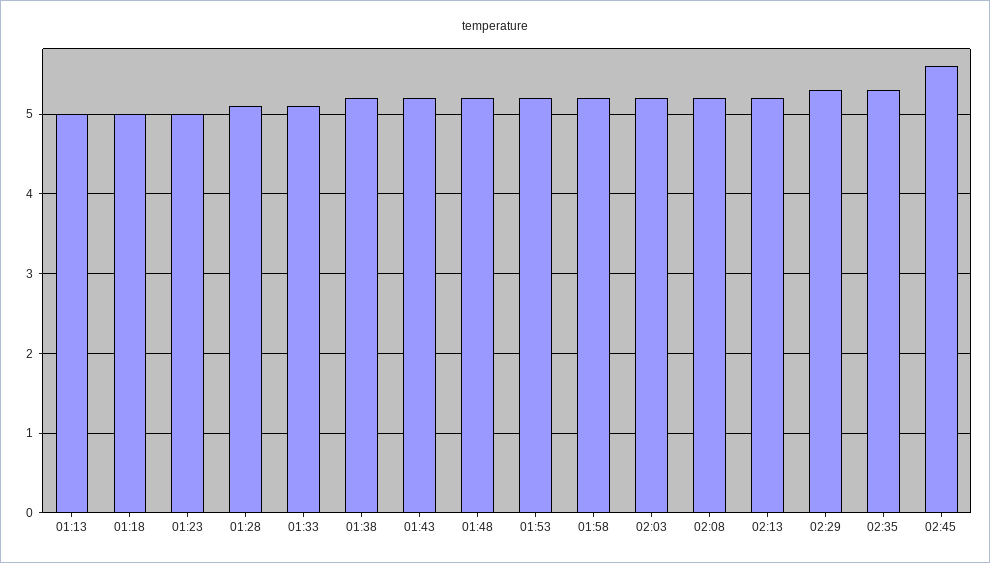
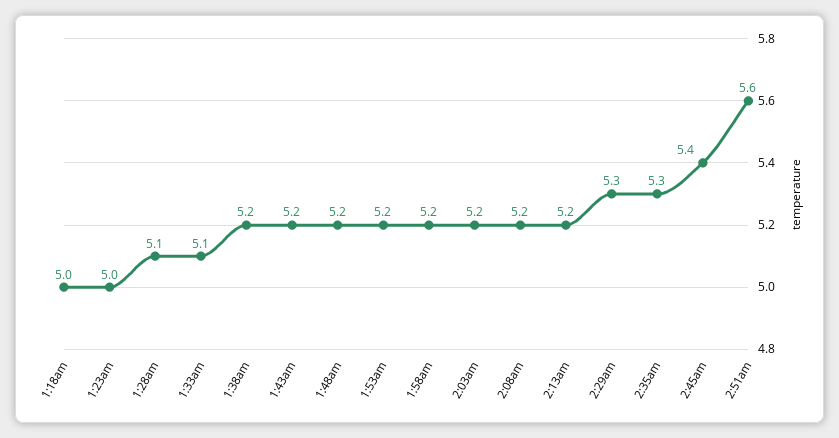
01:13: 5 -> none
02:45: 5.6 -> 5.4
2:51am: none -> 5.6

